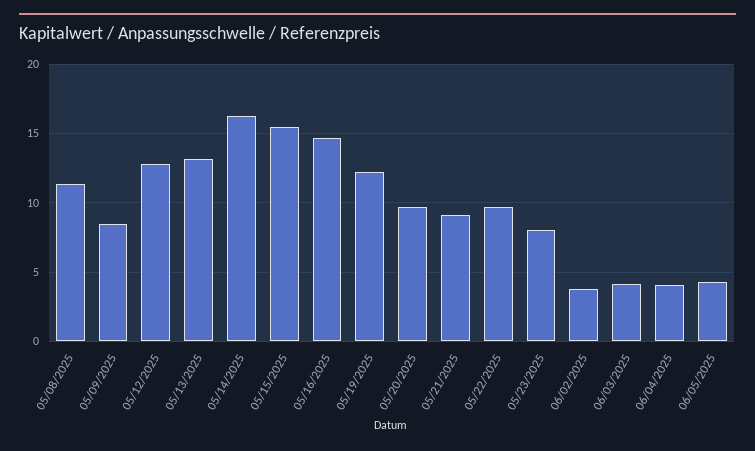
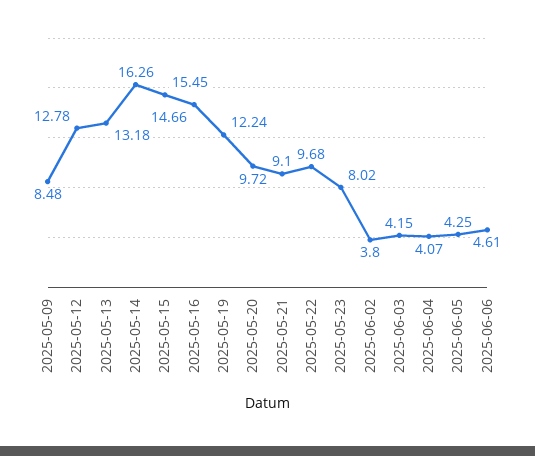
05/08/2025: 11.5 -> none
2025-06-06: none -> 4.61

